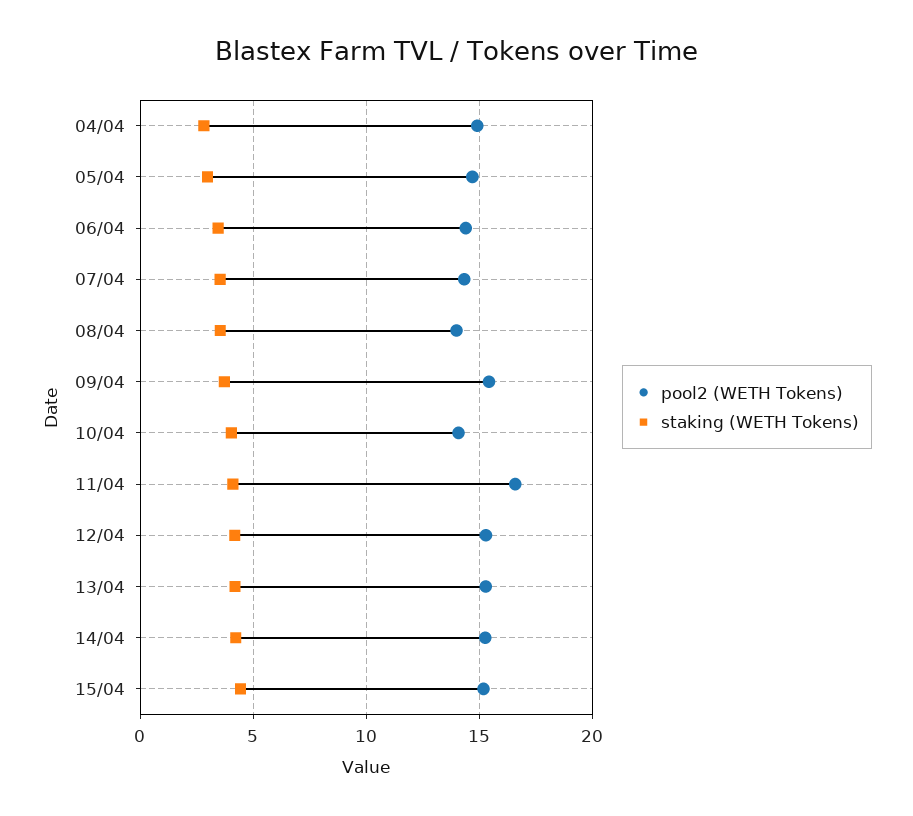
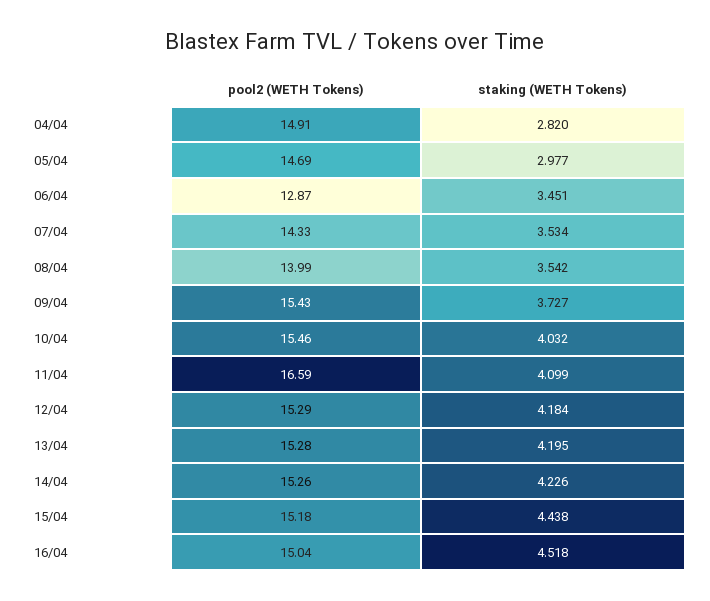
pool2 (WETH Tokens), 06/04: 14.5 -> 12.87
pool2 (WETH Tokens), 10/04: 14 -> 15.46
pool2 (WETH Tokens), 16/04: none -> 15.04
staking (WETH Tokens), 16/04: none -> 4.518

